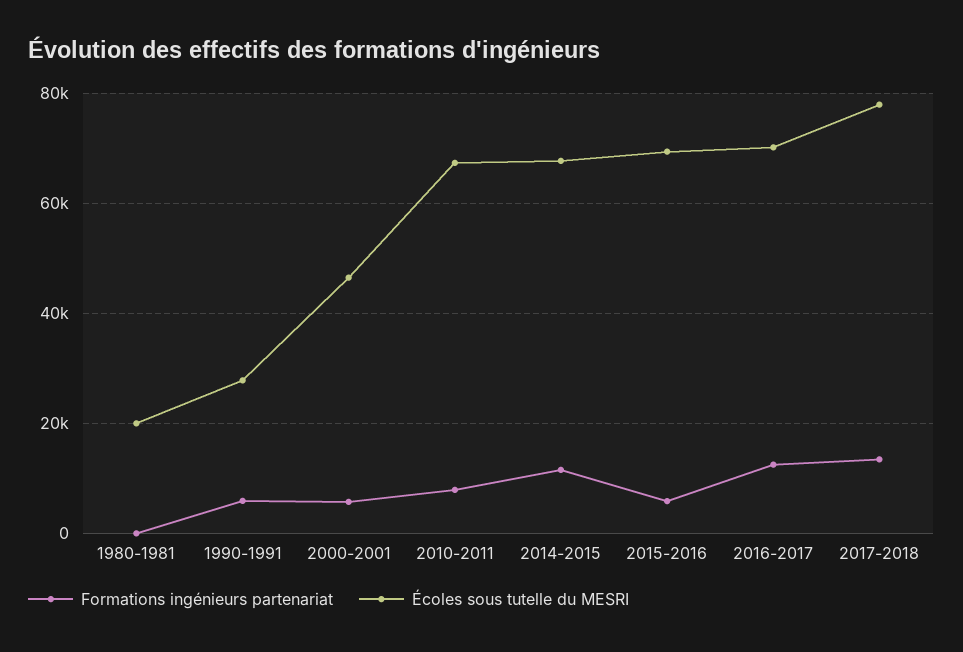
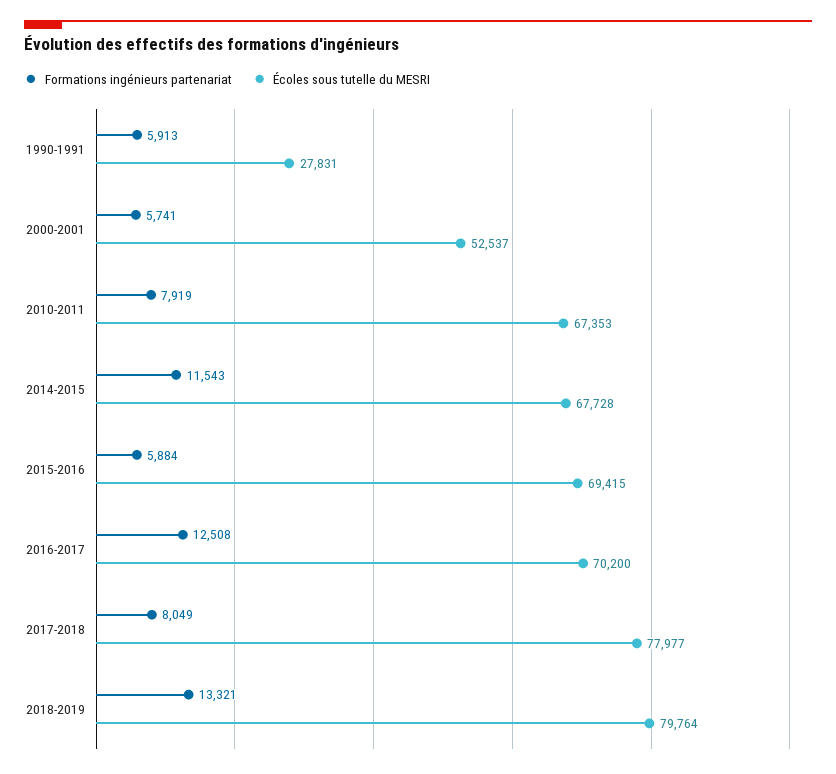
Formations ingénieurs partenariat, 1980-1981: 0 -> none
Écoles sous tutelle du MESRI, 1980-1981: 20000 -> none
Écoles sous tutelle du MESRI, 2000-2001: 46000 -> 52537
Formations ingénieurs partenariat, 2017-2018: 14000 -> 8049
Formations ingénieurs partenariat, 2018-2019: none -> 13321
Écoles sous tutelle du MESRI, 2018-2019: none -> 79764

